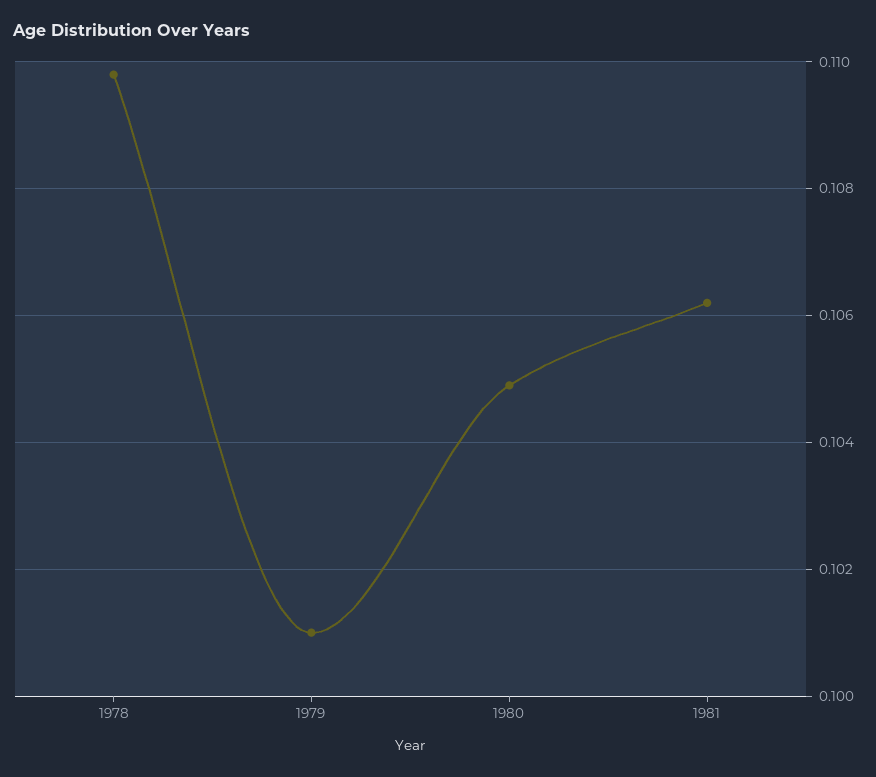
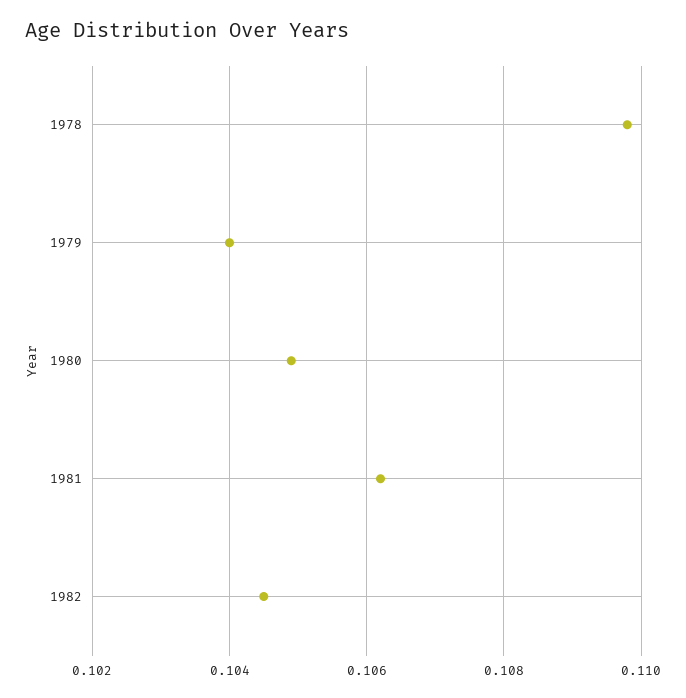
1979: 0.101 -> 0.104
1982: none -> 0.1045

